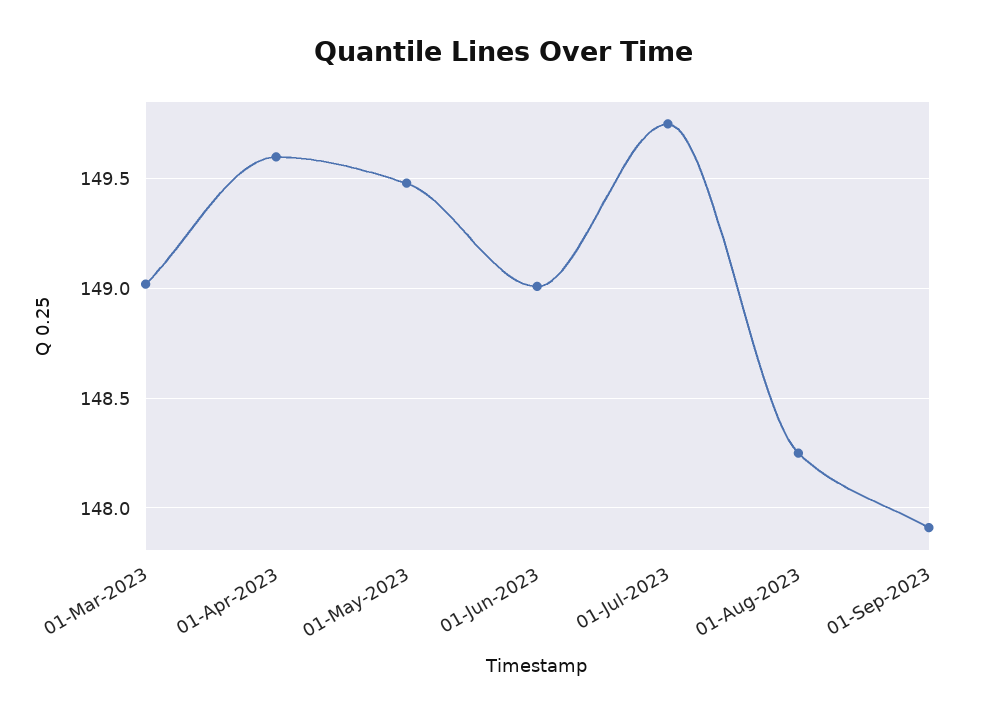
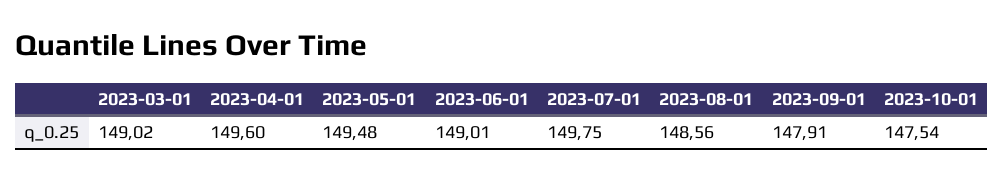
01-Aug-2023: 148.25 -> 148.56
2023-10-01: none -> 147.54

